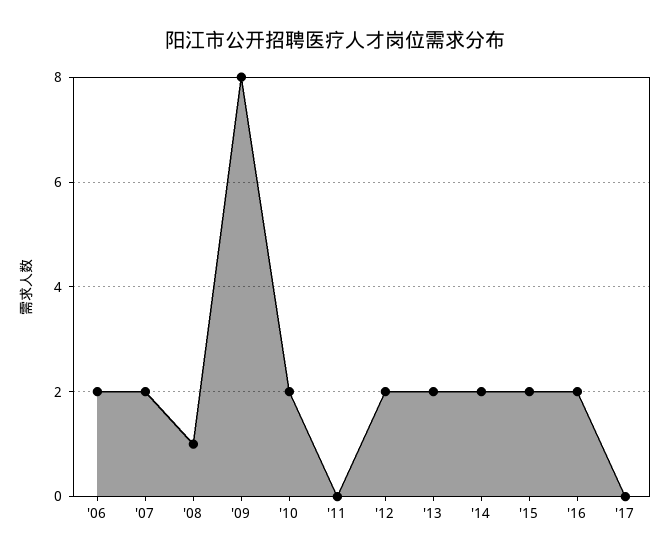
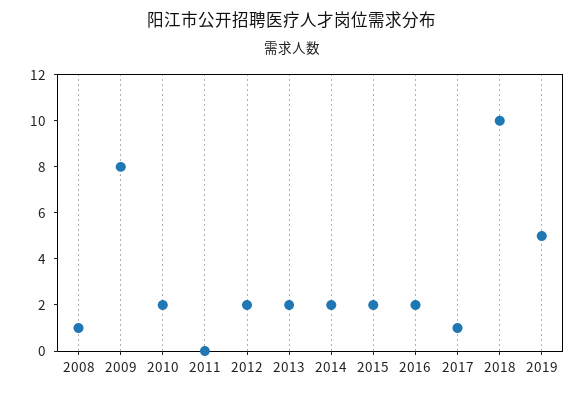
'06: 2 -> none
'07: 2 -> none
'17: 0 -> 1
2018: none -> 10
2019: none -> 5

